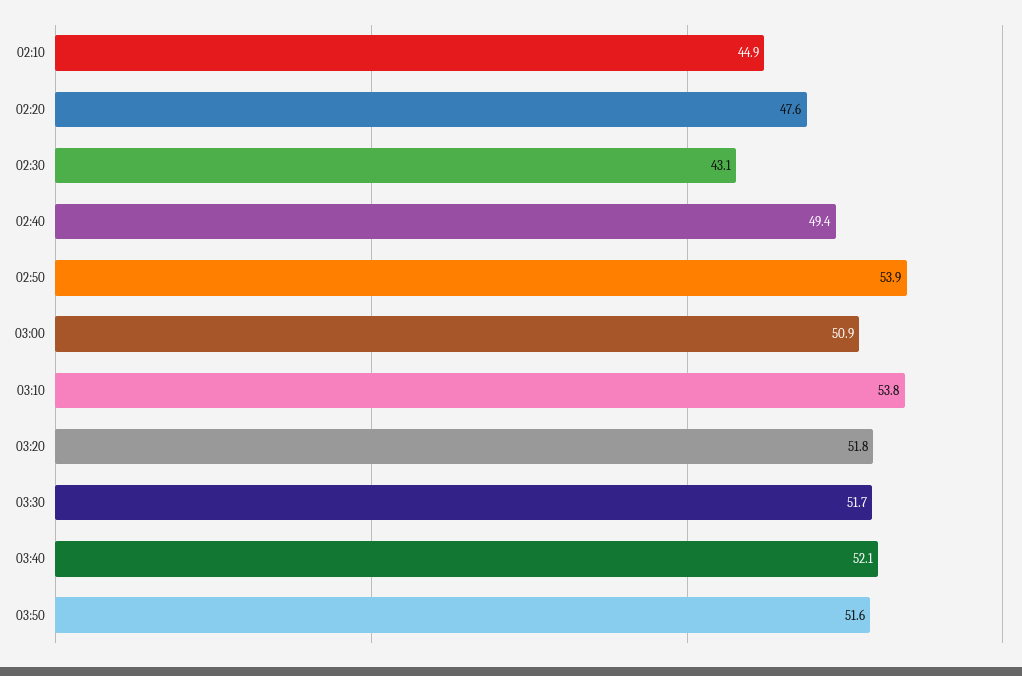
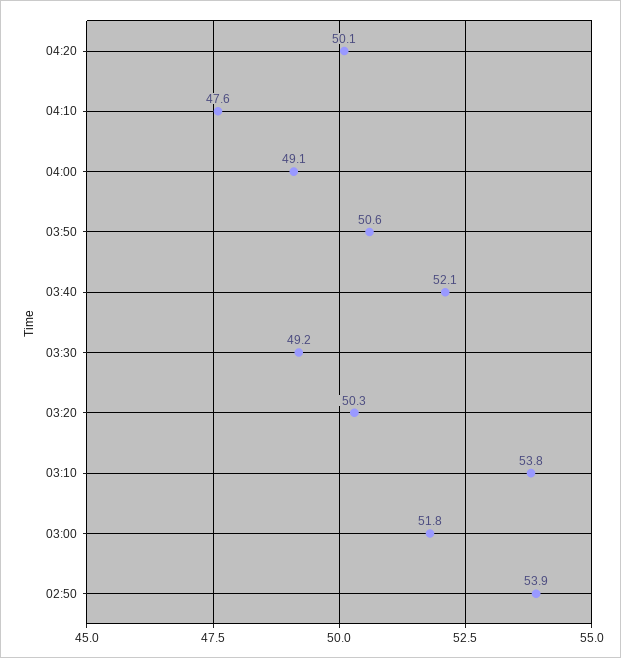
02:10: 44.9 -> none
02:20: 47.6 -> none
02:30: 43.1 -> none
02:40: 49.4 -> none
03:00: 50.9 -> 51.8
03:20: 51.8 -> 50.3
03:30: 51.7 -> 49.2
03:50: 51.6 -> 50.6
04:20: none -> 50.1
04:10: none -> 47.6
04:00: none -> 49.1

